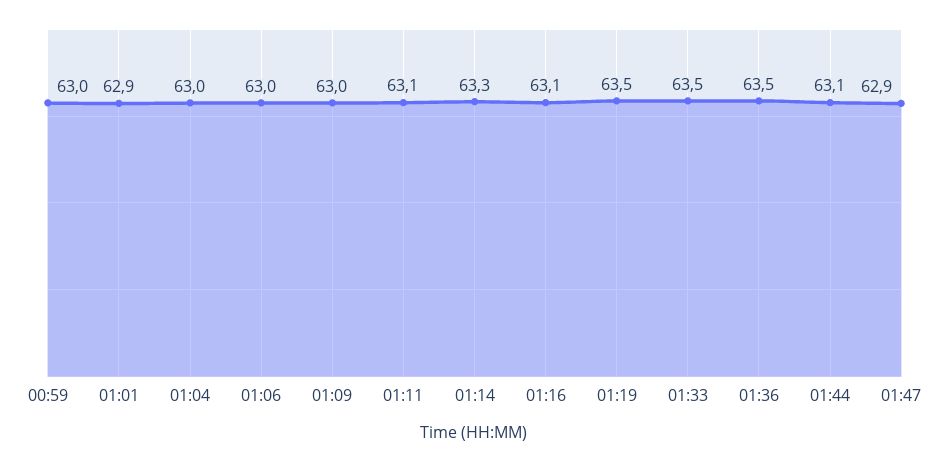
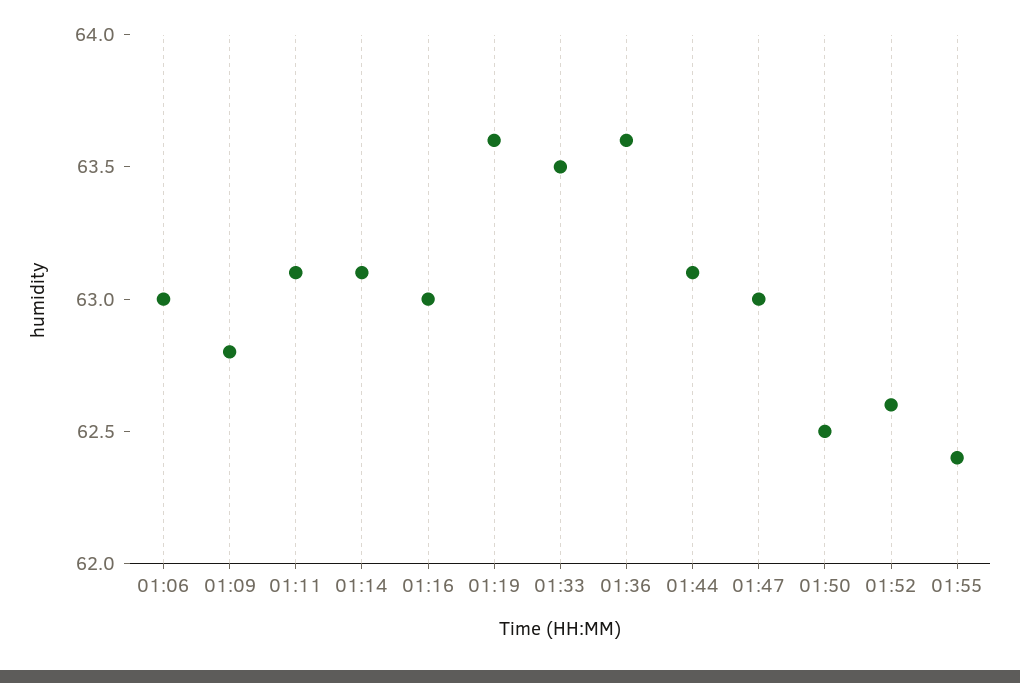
00:59: 63 -> none
01:01: 62.9 -> none
01:04: 63 -> none
01:09: 63 -> 62.8
01:14: 63.3 -> 63.1
01:16: 63.1 -> 63
01:19: 63.5 -> 63.6
01:36: 63.5 -> 63.6
01:47: 62.9 -> 63
01:50: none -> 62.5
01:52: none -> 62.6
01:55: none -> 62.4

